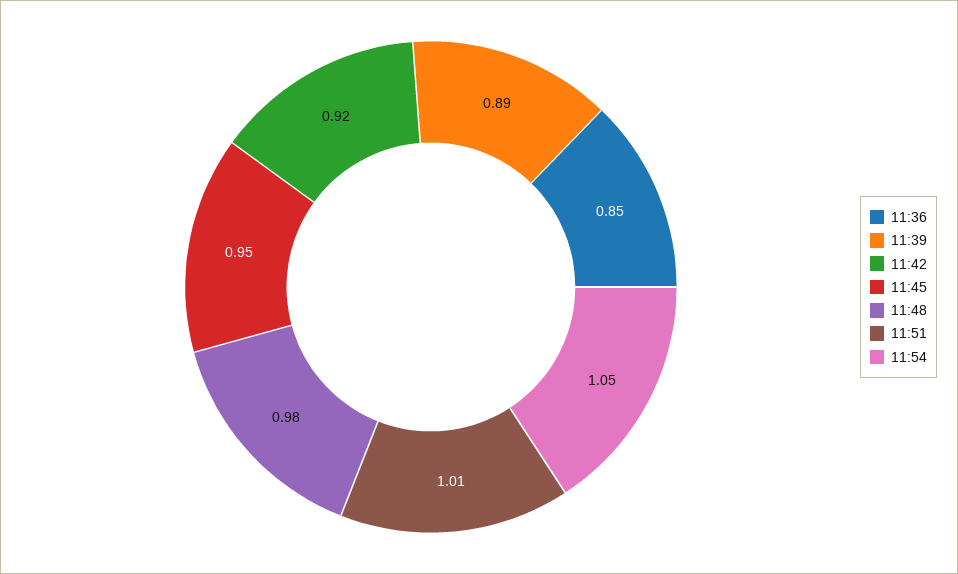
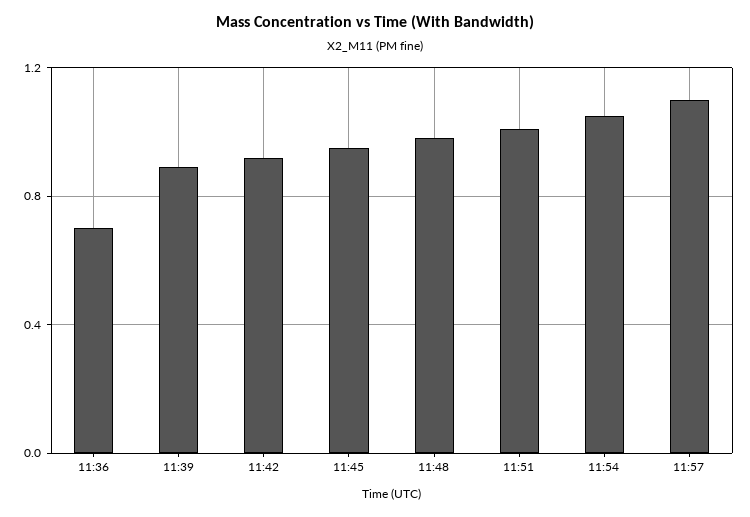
11:36: 0.85 -> 0.7
11:57: none -> 1.1

